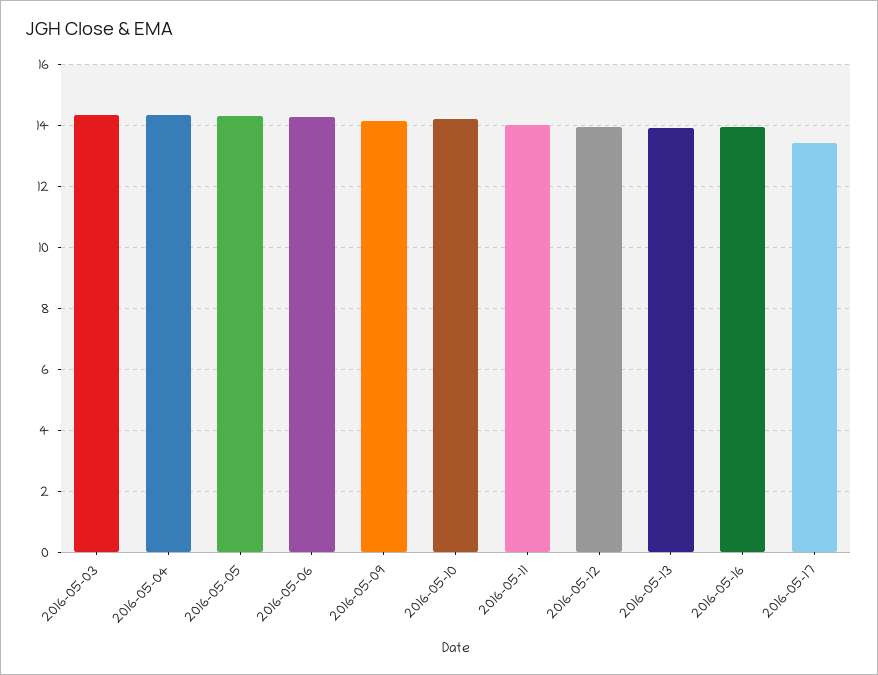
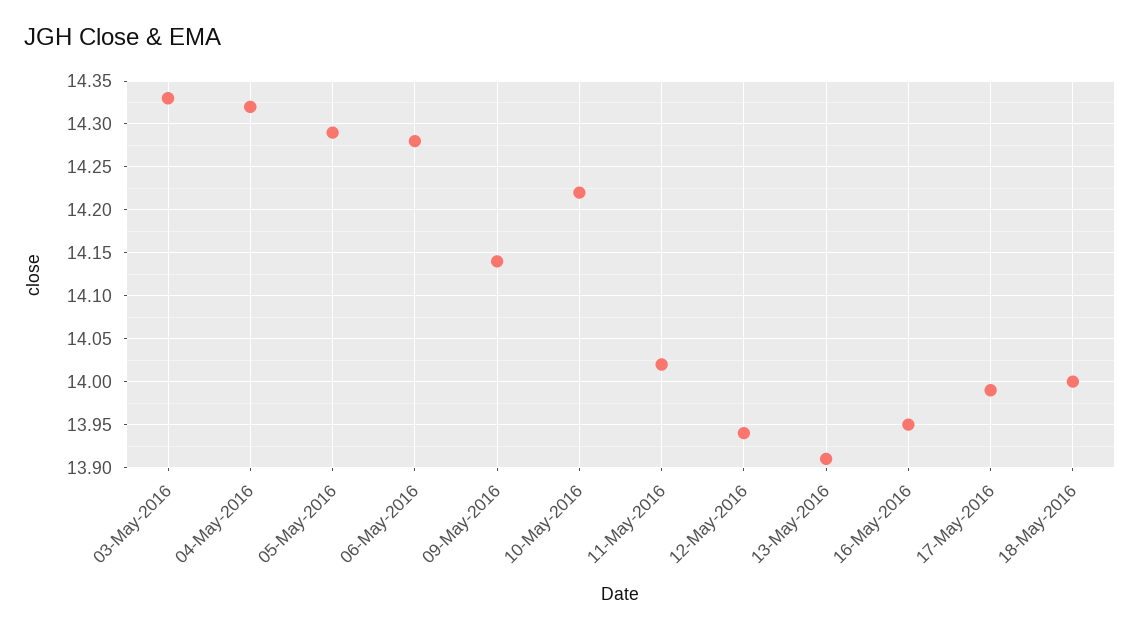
2016-05-17: 13.4 -> 13.99
18-May-2016: none -> 14

